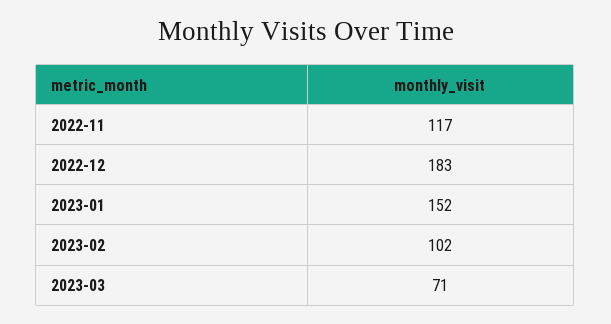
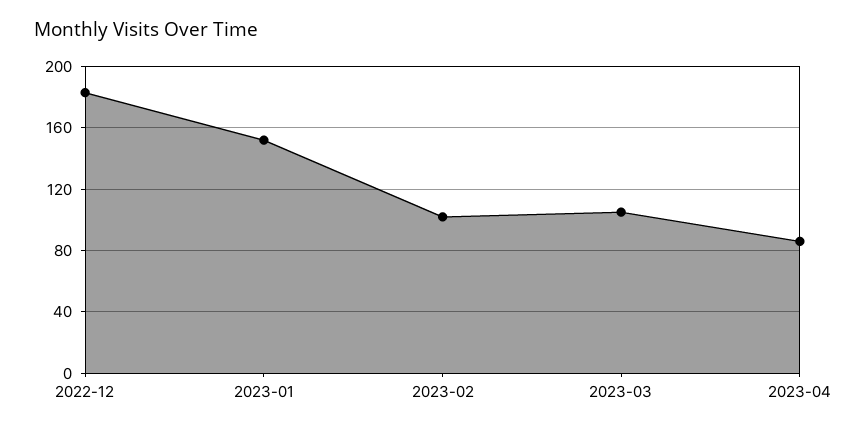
2022-11: 117 -> none
2023-03: 71 -> 105
2023-04: none -> 85

